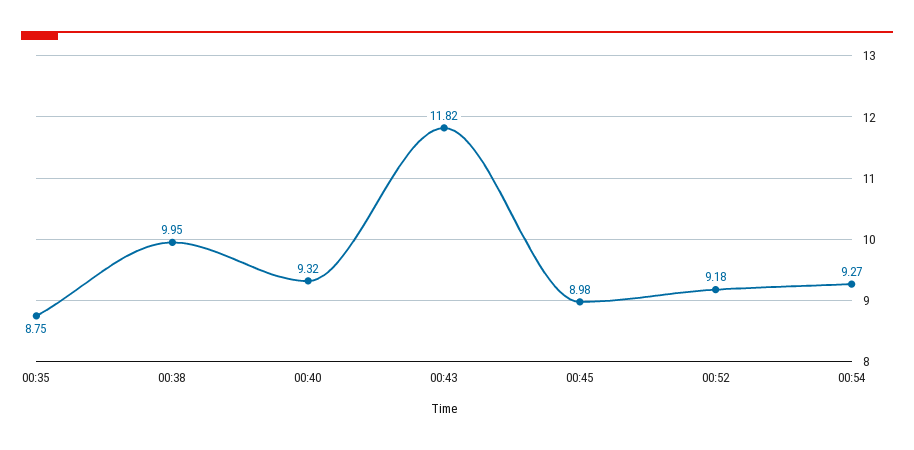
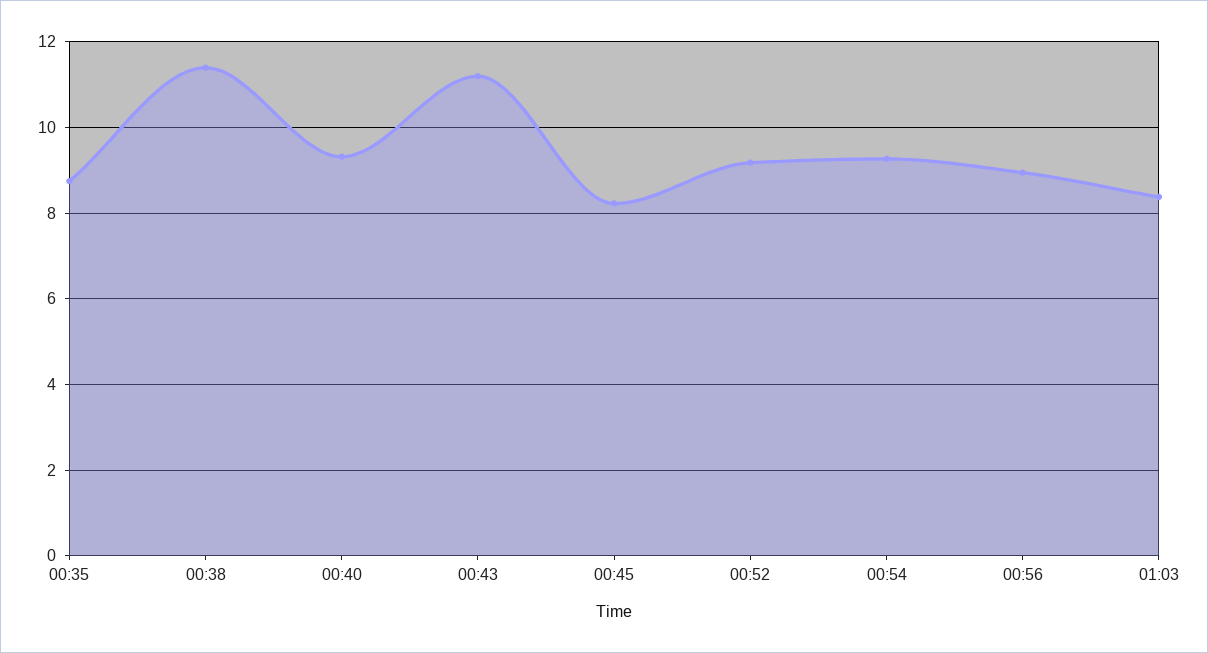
00:38: 9.95 -> 11.4
00:43: 11.82 -> 11.2
00:45: 8.98 -> 8.2
00:56: none -> 9
01:03: none -> 8.4

